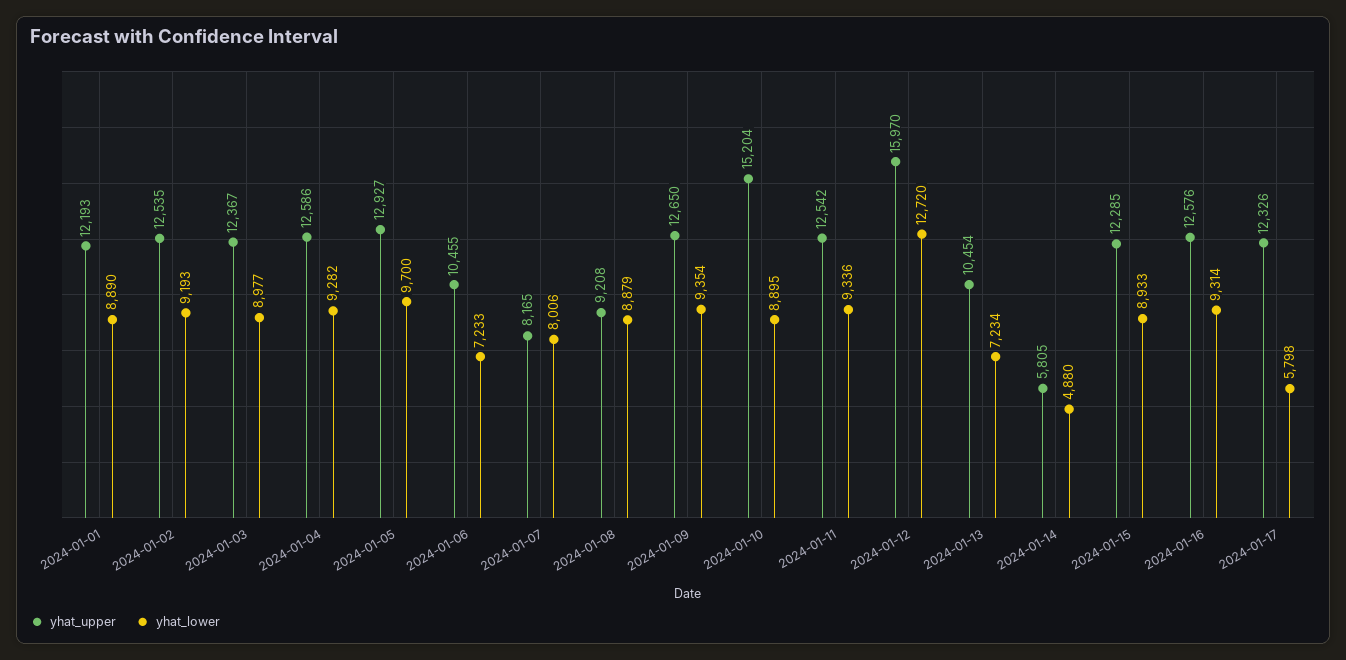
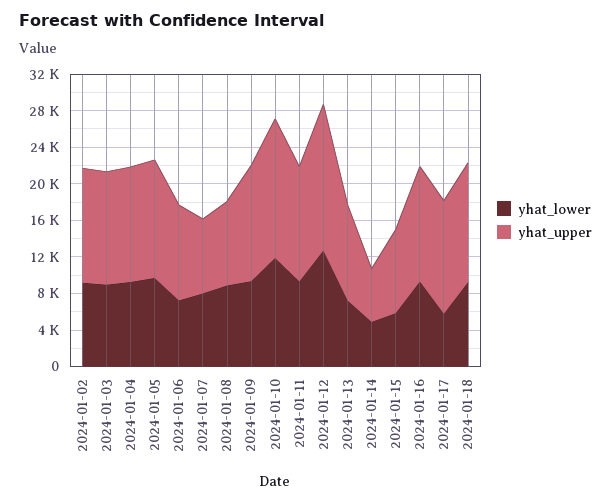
yhat_upper, 2024-01-01: 12193 -> none
yhat_lower, 2024-01-01: 8890 -> none
yhat_lower, 2024-01-10: 8895 -> 12000
yhat_upper, 2024-01-15: 12285 -> 9000
yhat_lower, 2024-01-15: 8933 -> 6000
yhat_lower, 2024-01-18: none -> 9000
yhat_upper, 2024-01-18: none -> 13000

